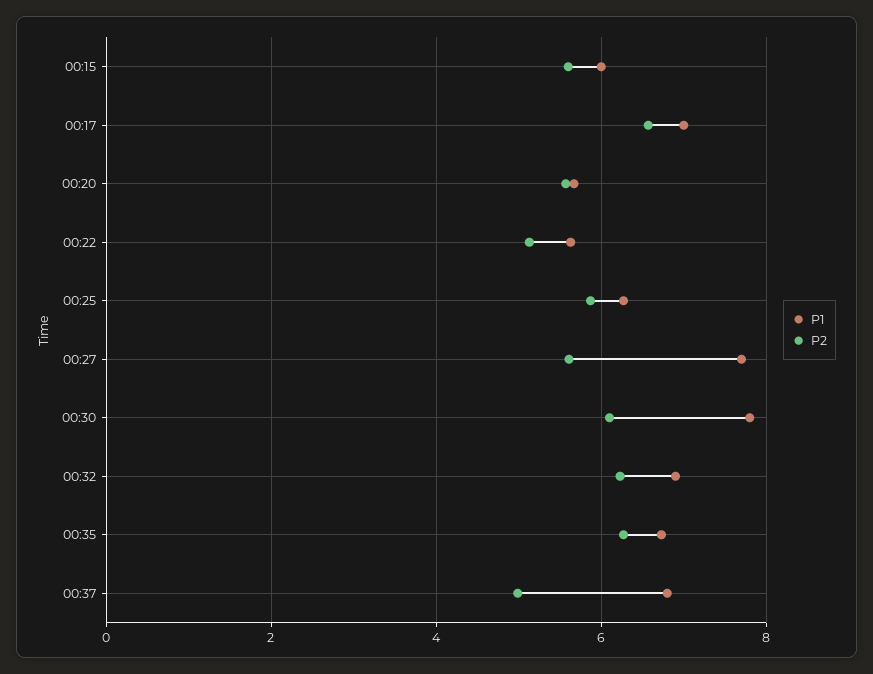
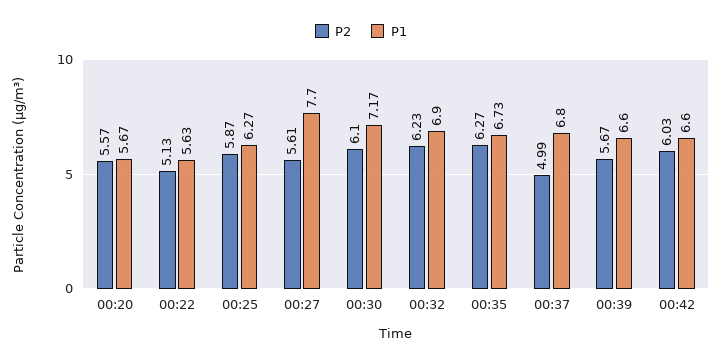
P1, 00:15: 6 -> none
P2, 00:15: 5.6 -> none
P1, 00:17: 7 -> none
P2, 00:17: 6.6 -> none
P1, 00:30: 7.8 -> 7.17
P2, 00:39: none -> 5.67
P1, 00:39: none -> 6.6
P2, 00:42: none -> 6.03
P1, 00:42: none -> 6.6

